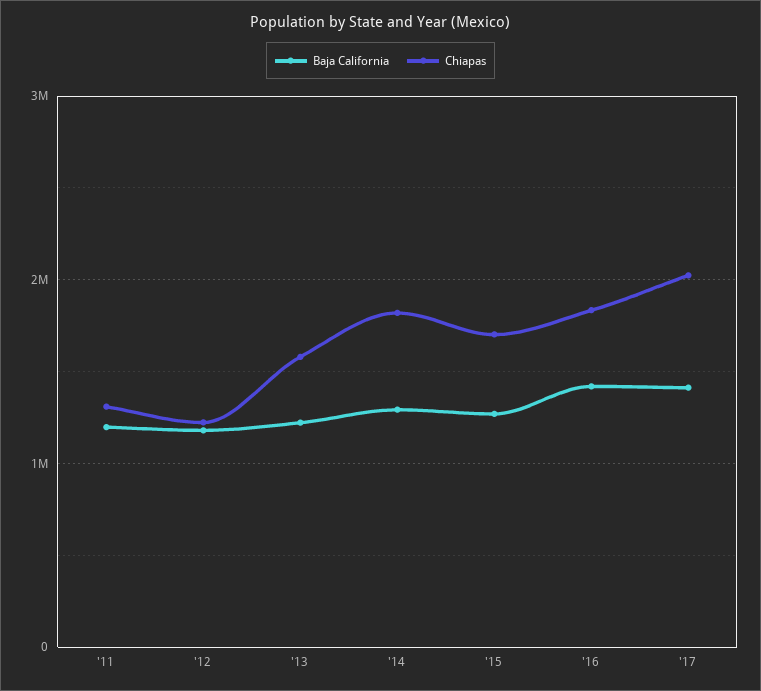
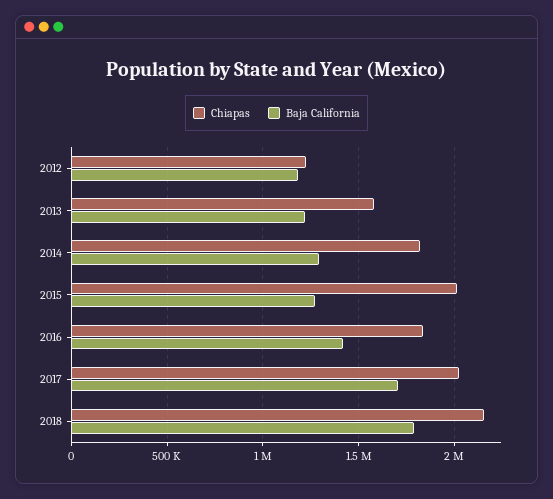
Baja California, '11: 1200000 -> none
Chiapas, '11: 1300000 -> none
Chiapas, '15: 1700000 -> 2000000
Baja California, '17: 1400000 -> 1700000
Chiapas, 2018: none -> 2150000
Baja California, 2018: none -> 1800000

